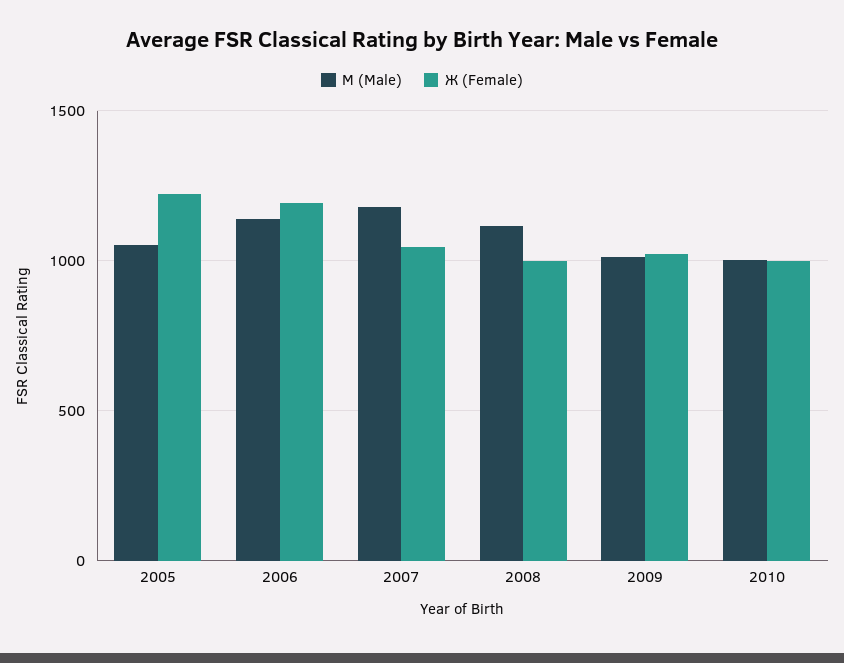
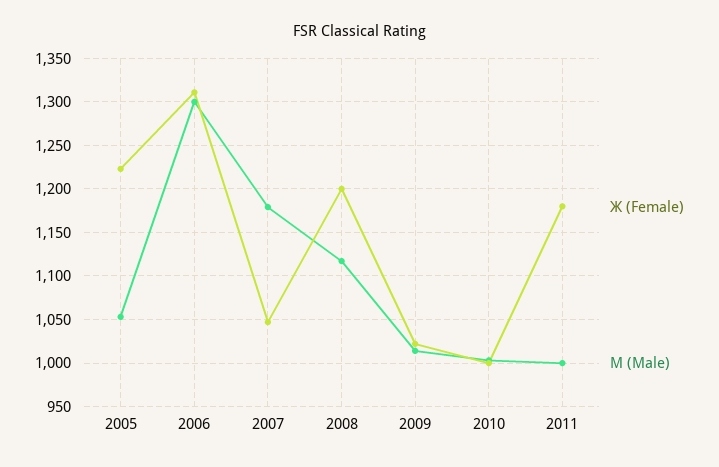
М (Male), 2006: 1150 -> 1300
Ж (Female), 2006: 1200 -> 1310
Ж (Female), 2008: 1000 -> 1200
Ж (Female), 2011: none -> 1180
М (Male), 2011: none -> 1000

